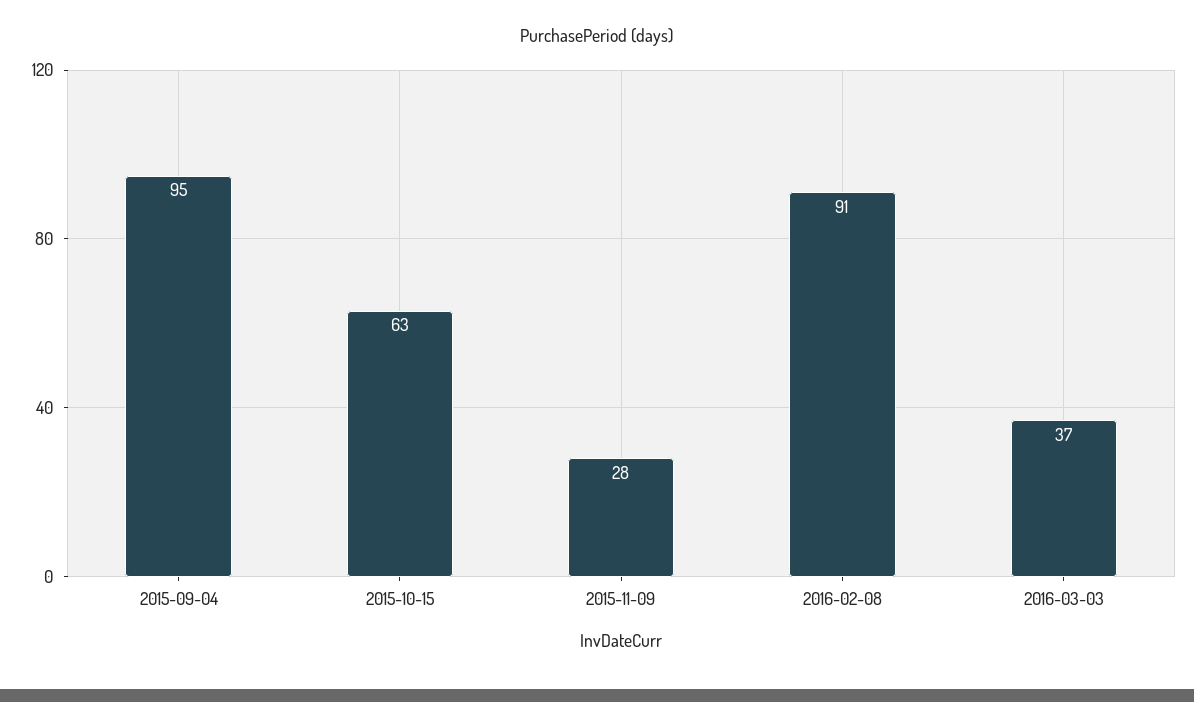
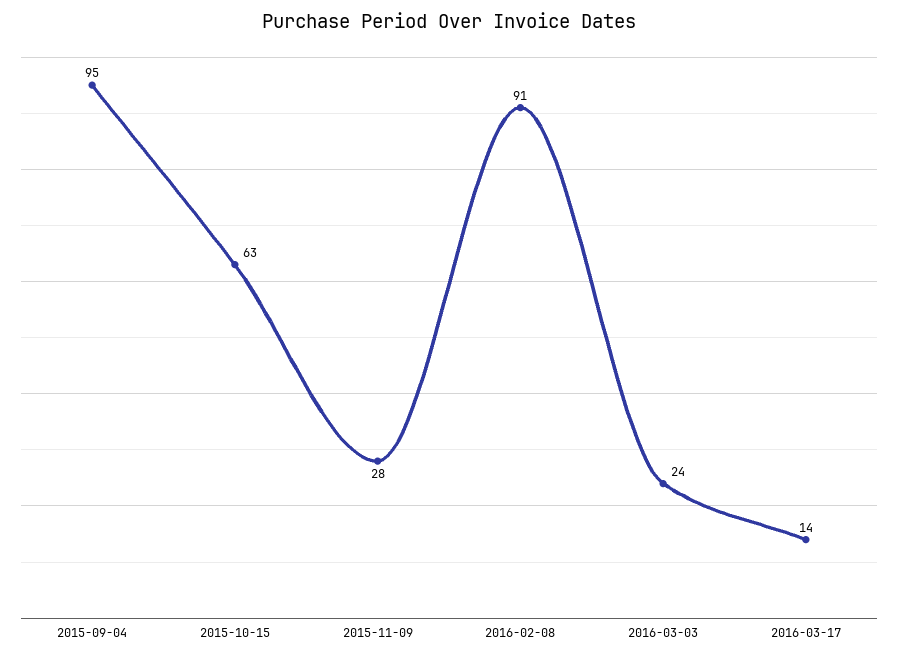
2016-03-03: 37 -> 24
2016-03-17: none -> 14

